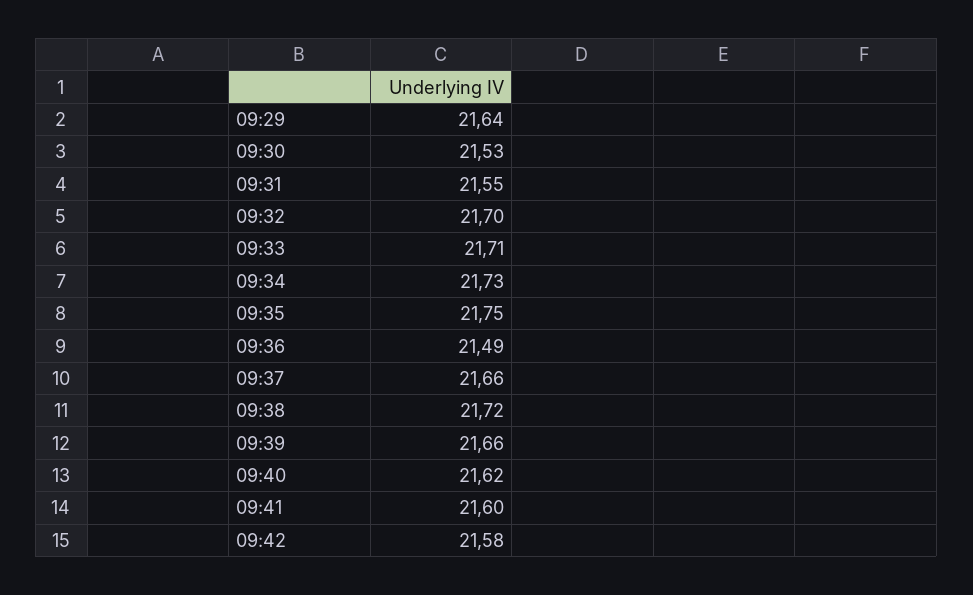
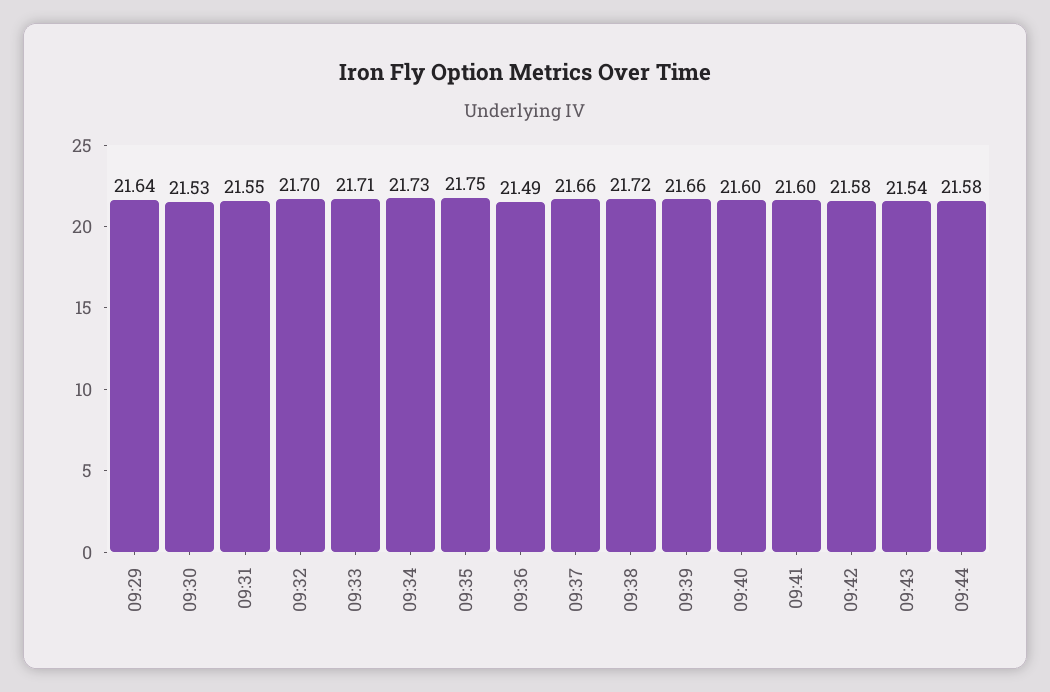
09:40: 21.62 -> 21.6
09:43: none -> 21.54
09:44: none -> 21.58

